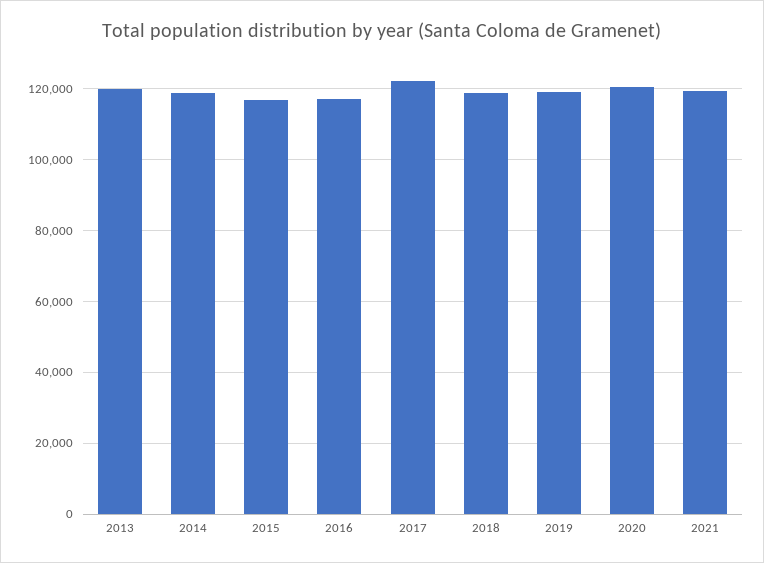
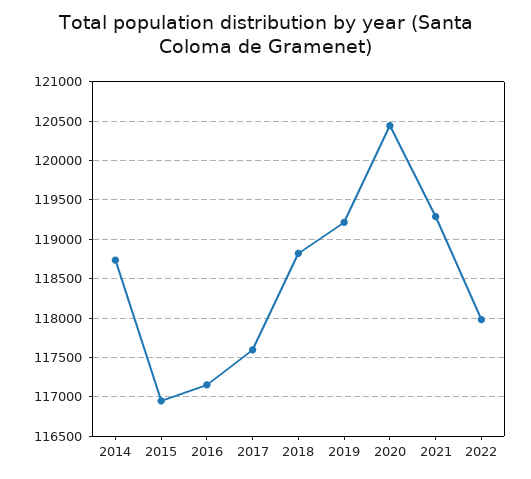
2013: 120000 -> none
2017: 122000 -> 117600
2022: none -> 118000

